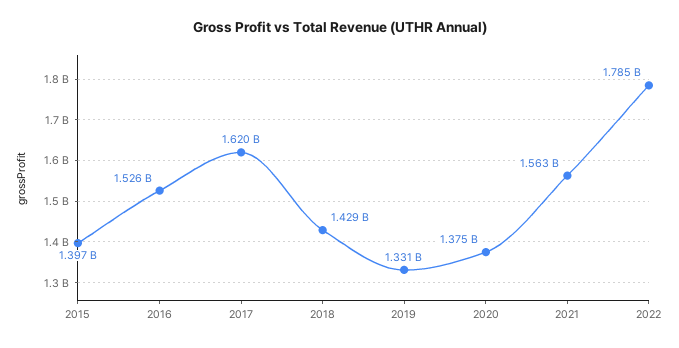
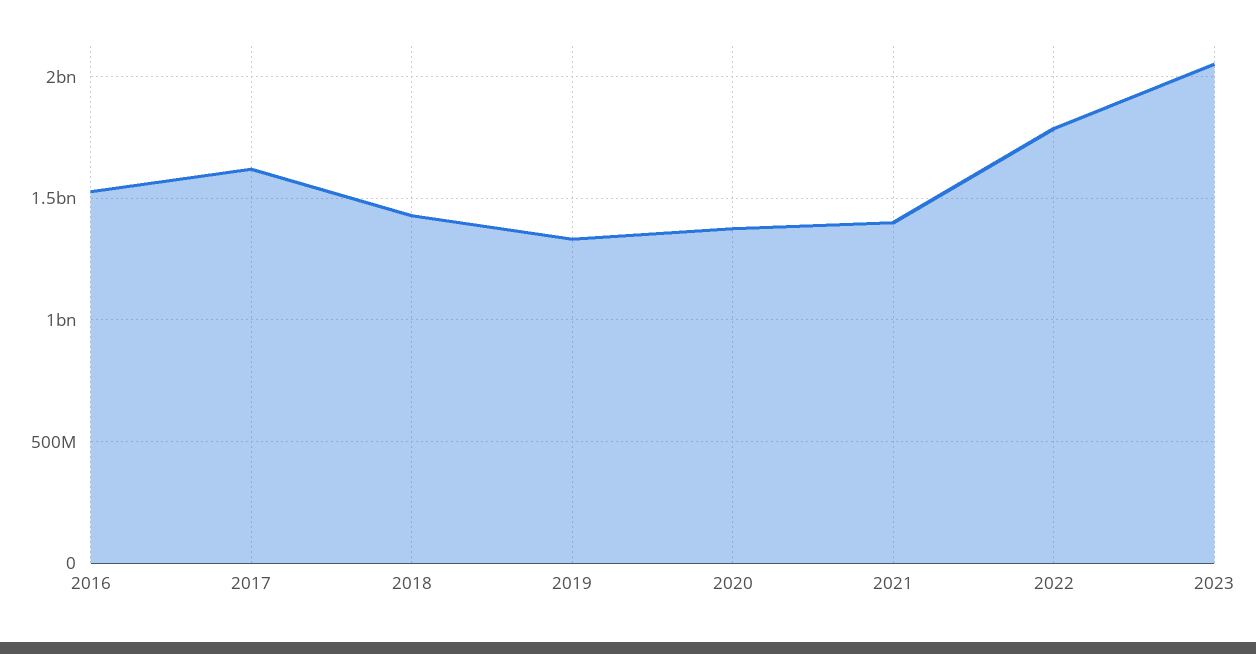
2015: 1397000000 -> none
2021: 1563000000 -> 1400000000
2023: none -> 2050000000

